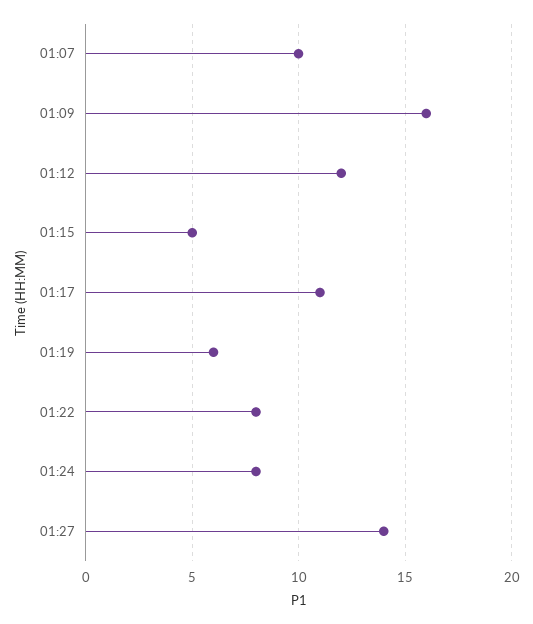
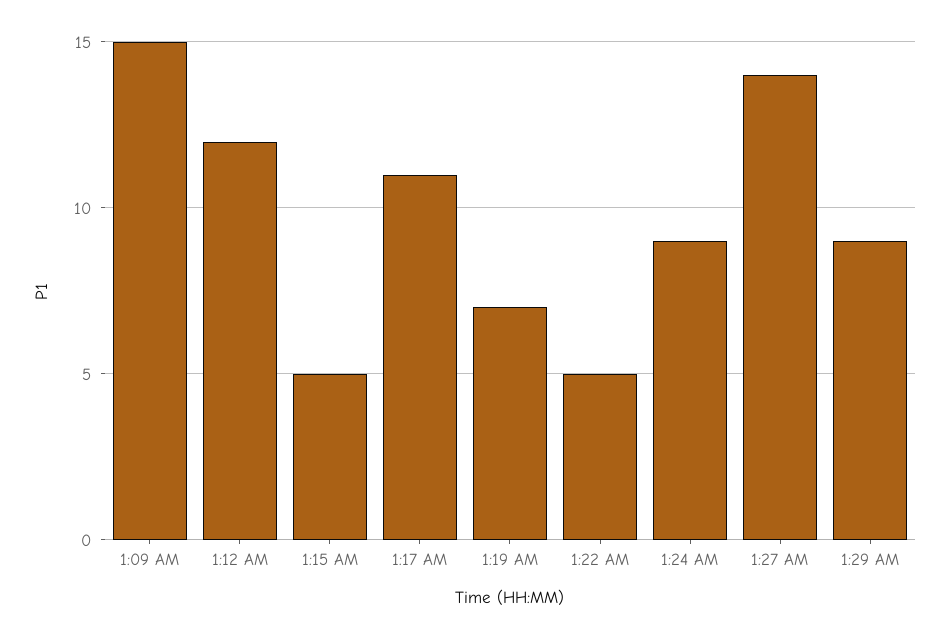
01:07: 10 -> none
01:09: 16 -> 15
01:19: 6 -> 7
01:22: 8 -> 5
01:24: 8 -> 9
1:29 AM: none -> 9

